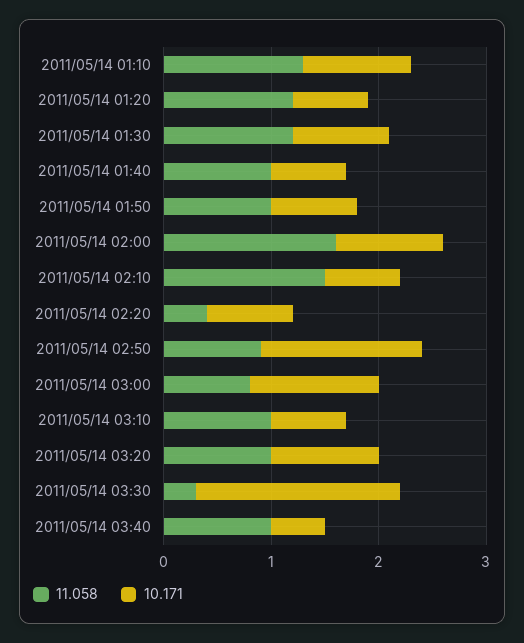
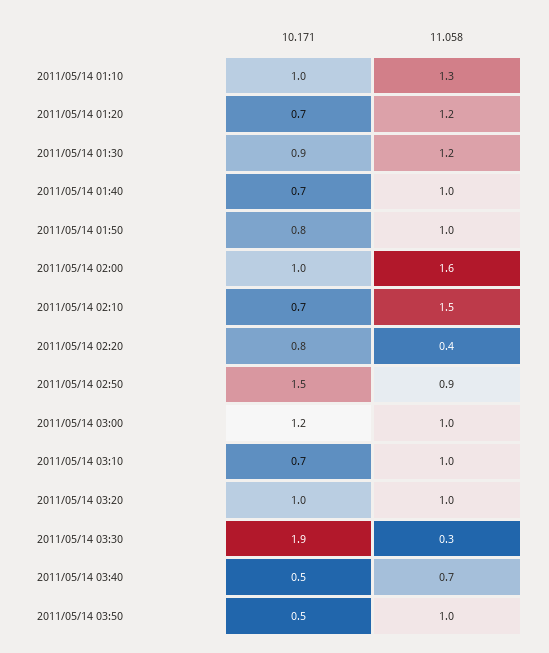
11.058, 2011/05/14 03:00: 0.8 -> 1
11.058, 2011/05/14 03:40: 1 -> 0.7
10.171, 2011/05/14 03:50: none -> 0.5
11.058, 2011/05/14 03:50: none -> 1

